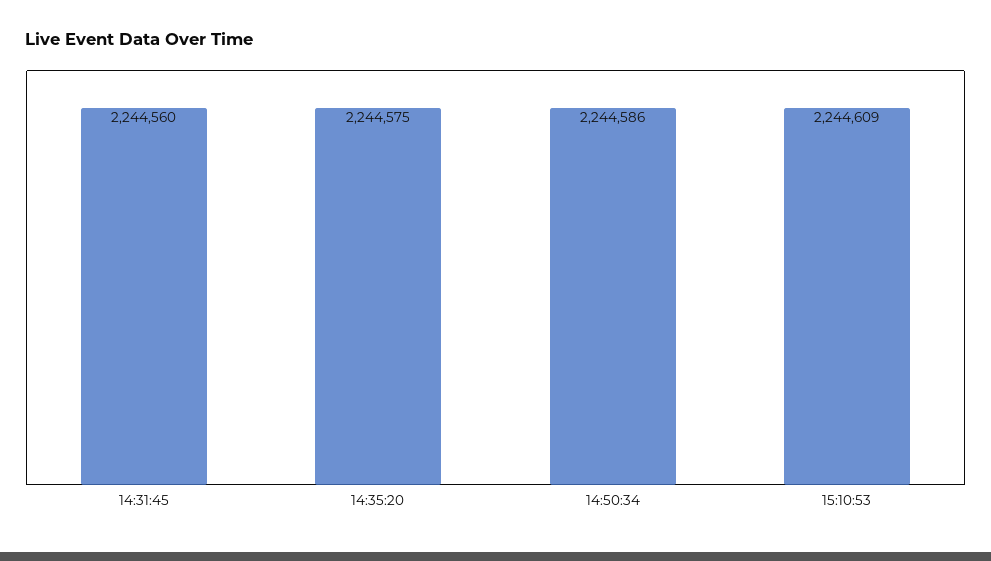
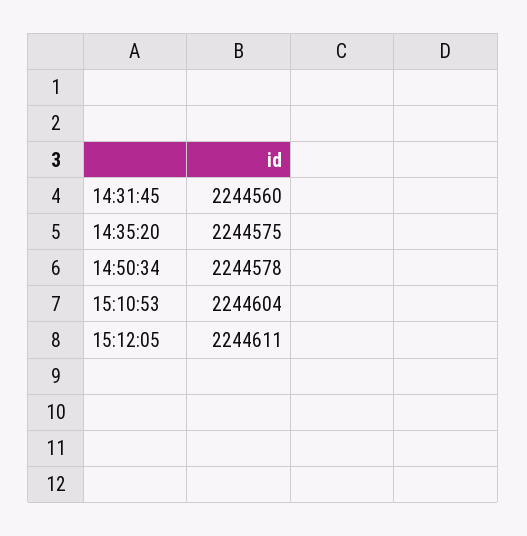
14:50:34: 2244586 -> 2244578
15:10:53: 2244609 -> 2244604
15:12:05: none -> 2244611

